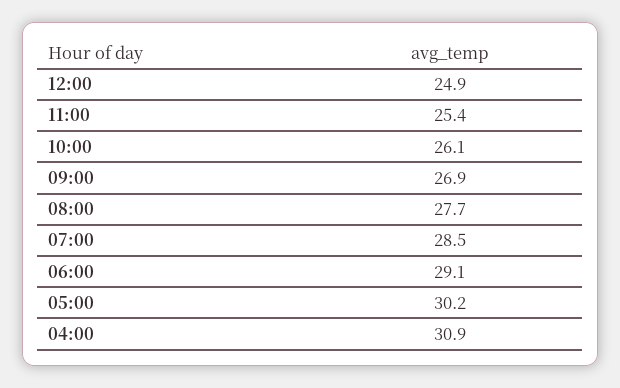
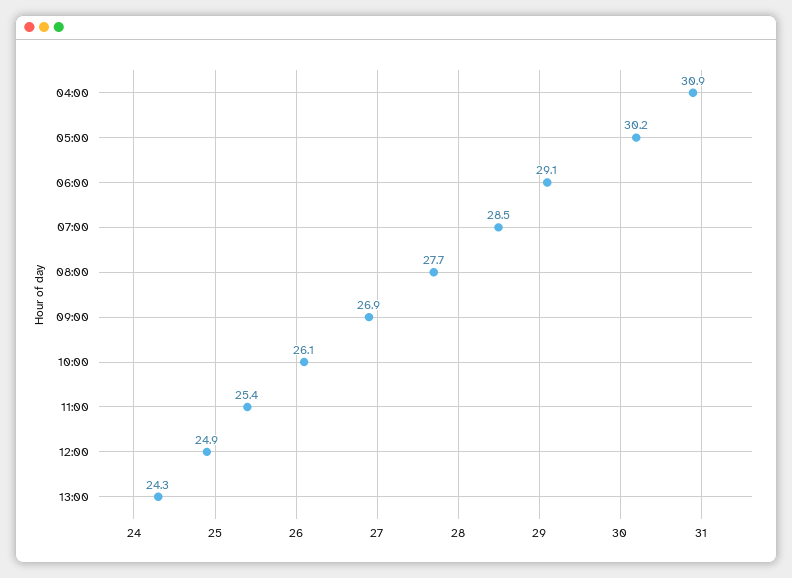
13:00: none -> 24.3

